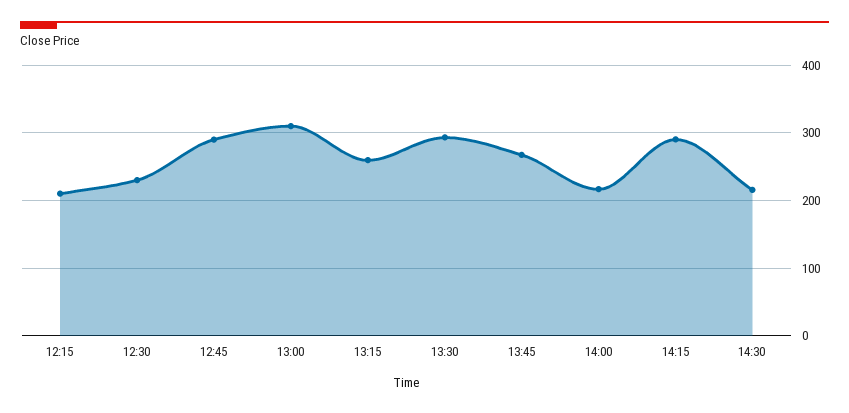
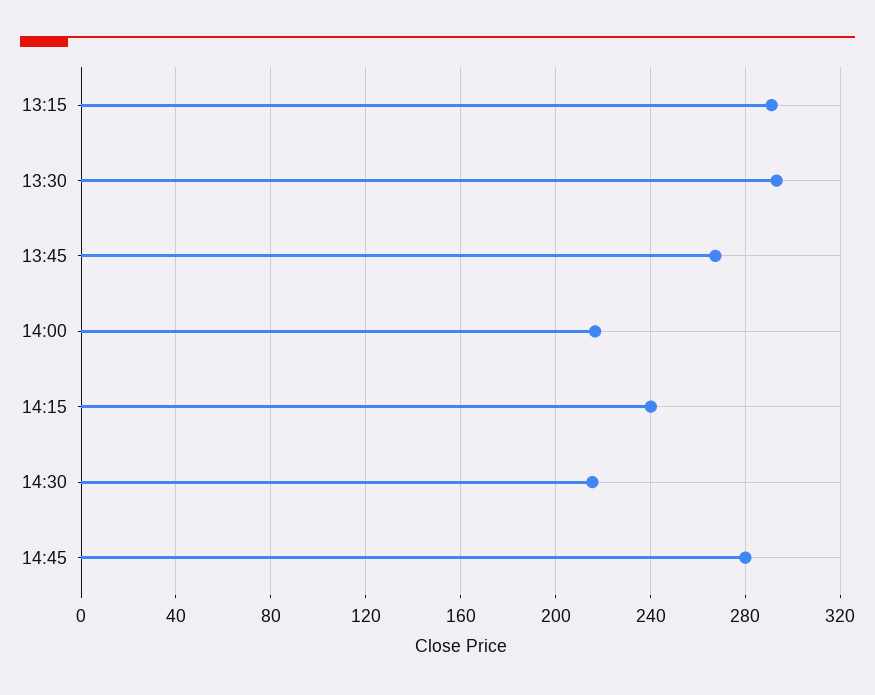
12:15: 210 -> none
12:30: 230 -> none
12:45: 290 -> none
13:00: 310 -> none
13:15: 260 -> 290
14:15: 290 -> 240
14:45: none -> 280

